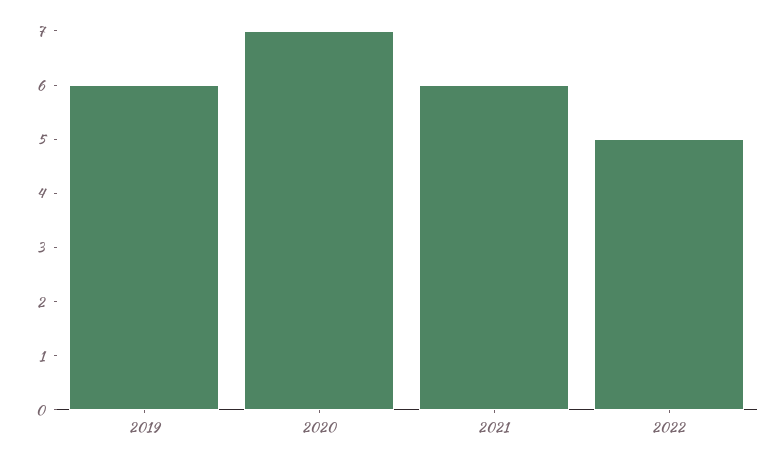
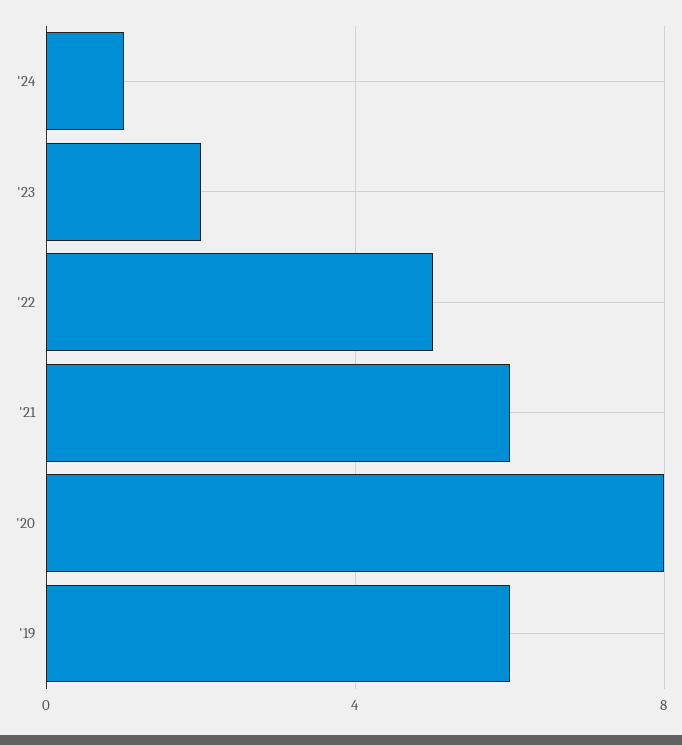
2020: 7 -> 8
'24: none -> 1
'23: none -> 2

